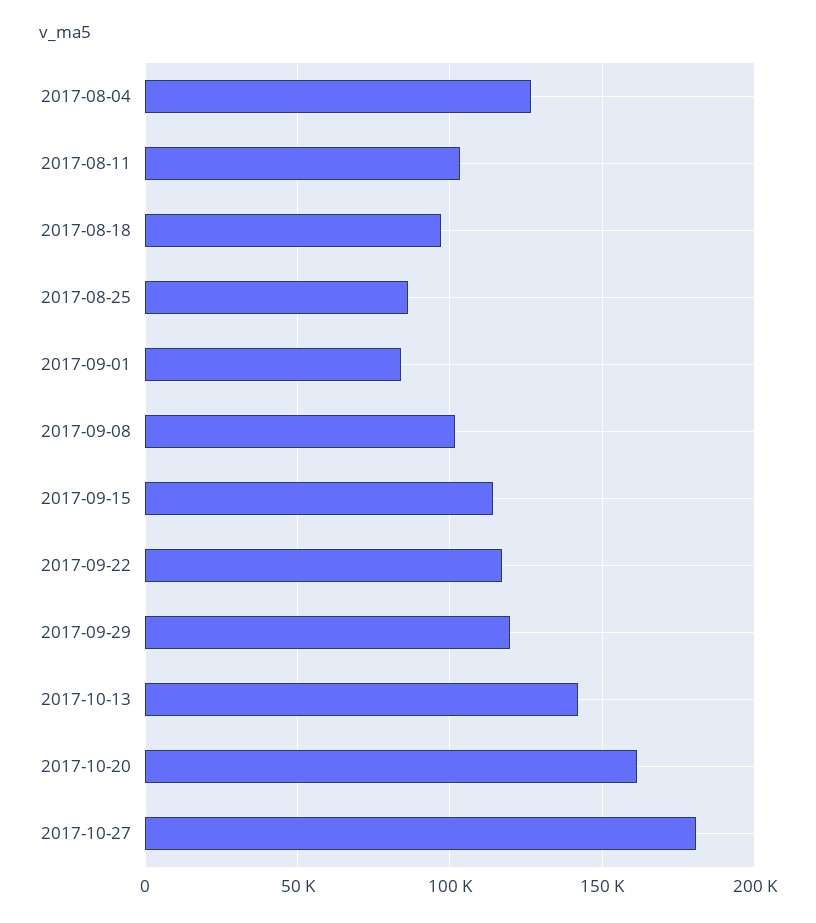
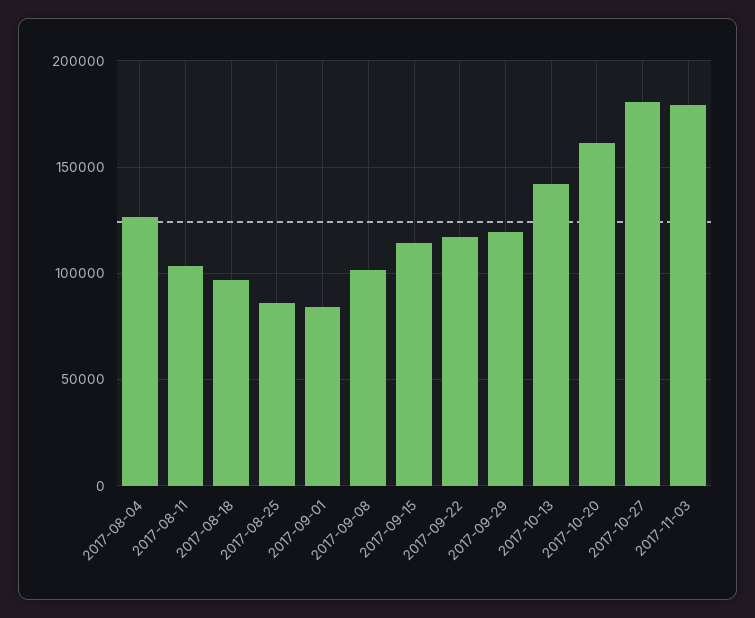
2017-11-03: none -> 180000

